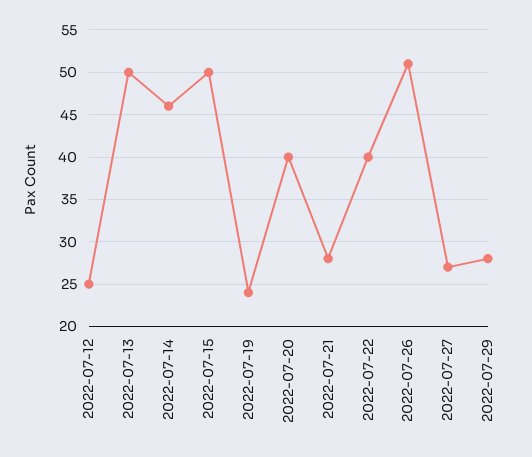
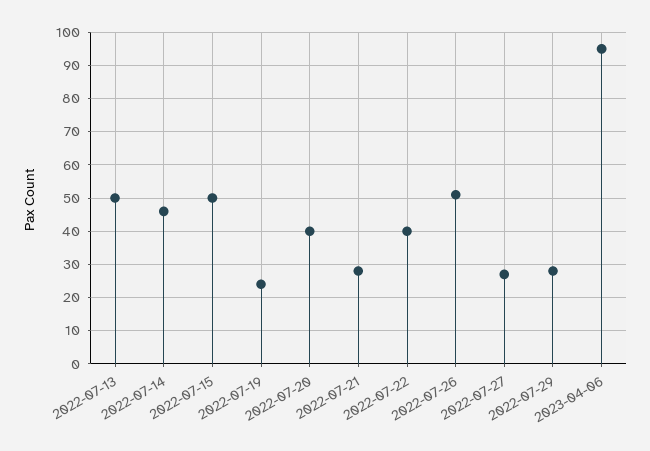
2022-07-12: 25 -> none
2023-04-06: none -> 95

